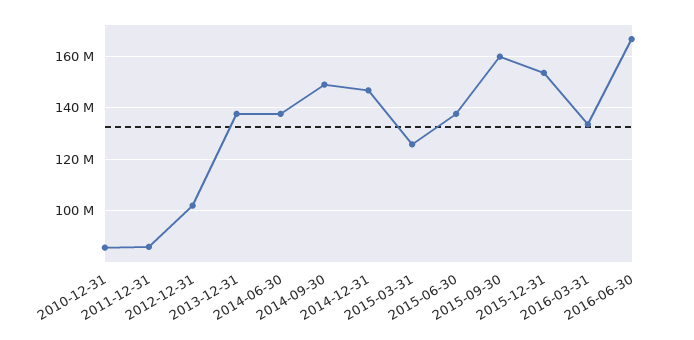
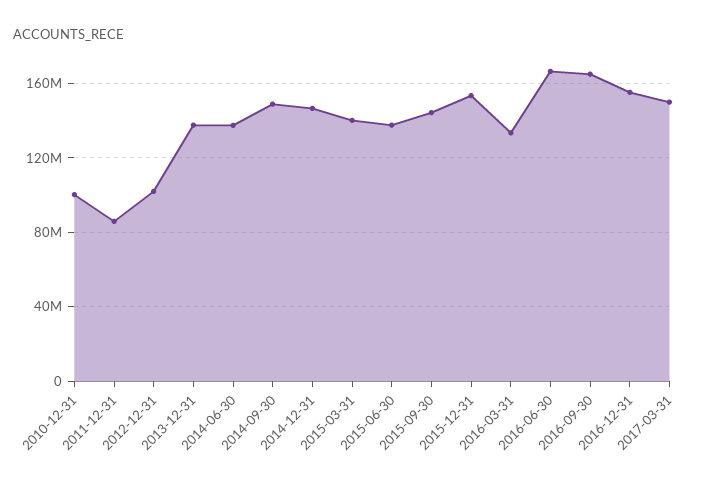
2010-12-31: 85000000 -> 100000000
2015-03-31: 125000000 -> 140000000
2015-09-30: 160000000 -> 145000000
2016-09-30: none -> 165000000
2016-12-31: none -> 155000000
2017-03-31: none -> 150000000

